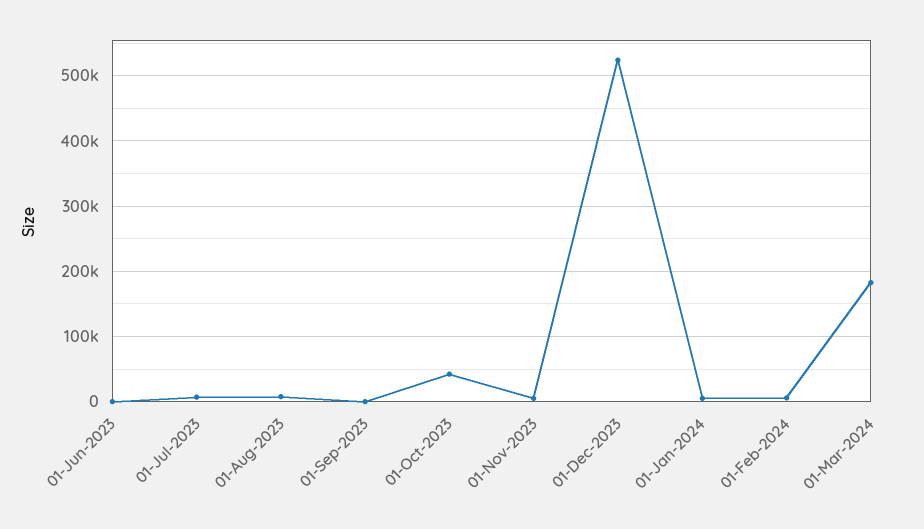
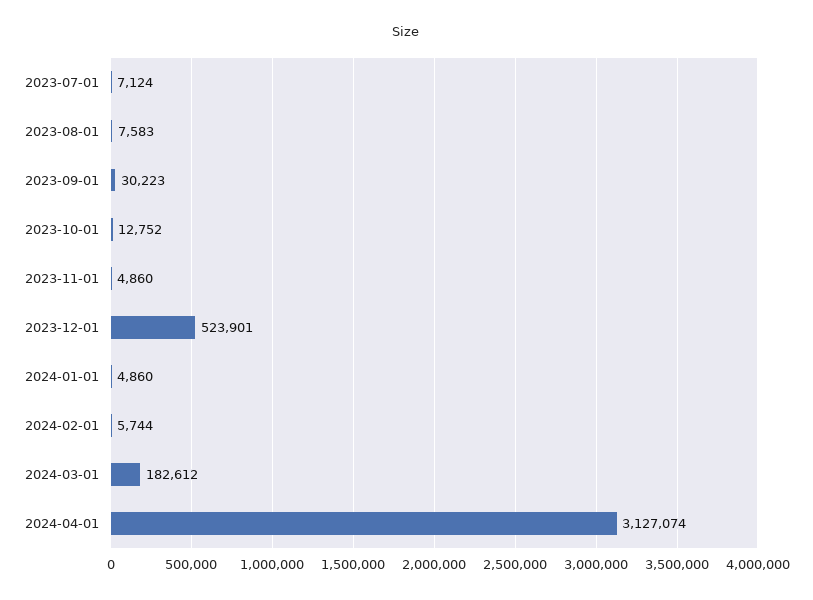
01-Jun-2023: 0 -> none
01-Sep-2023: 0 -> 30223
01-Oct-2023: 40000 -> 12752
2024-04-01: none -> 3127074

